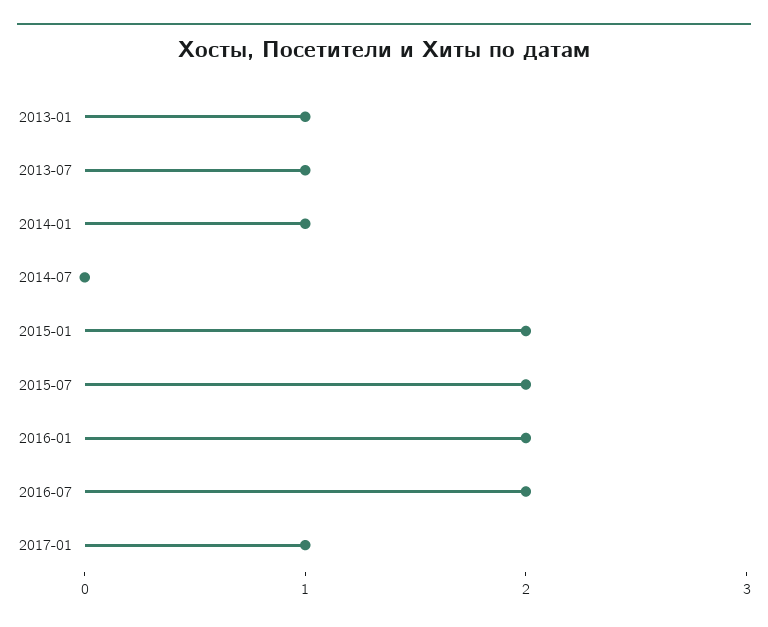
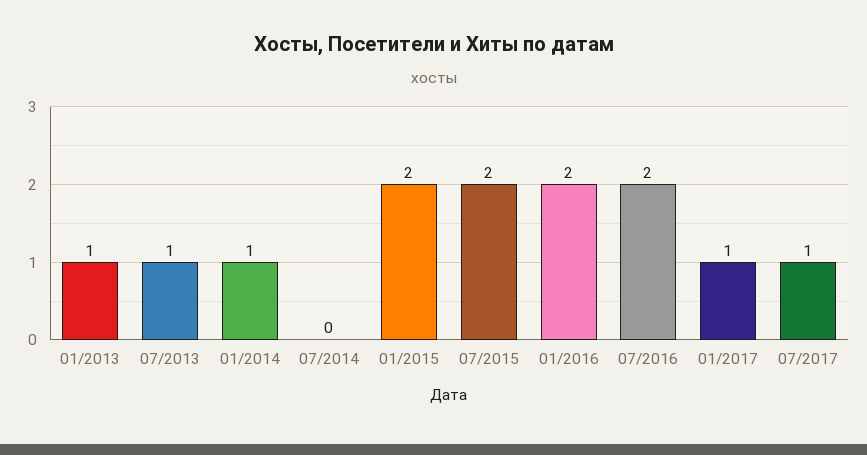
07/2017: none -> 1

